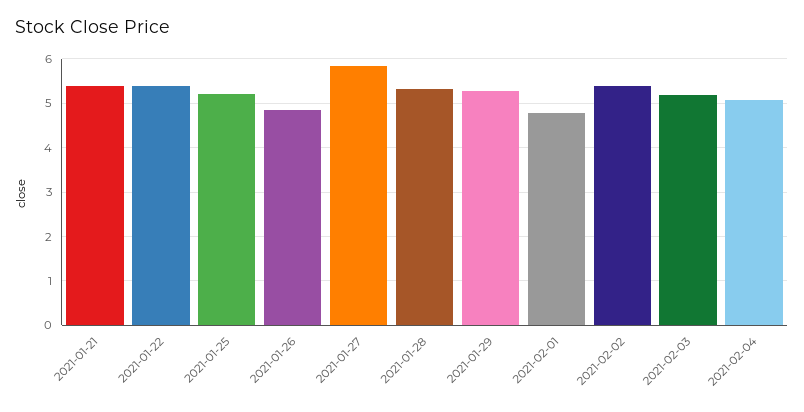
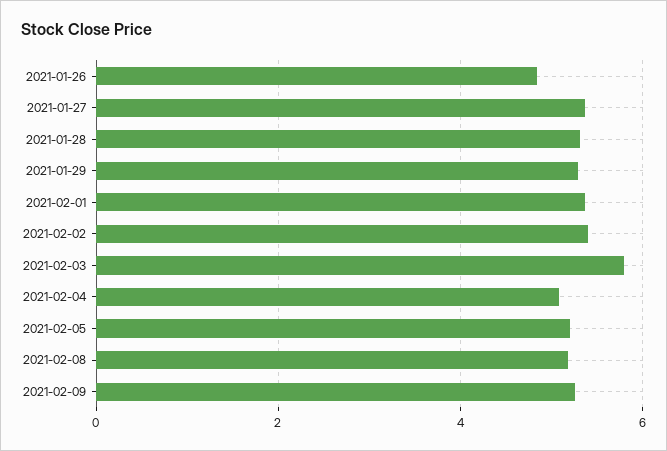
2021-01-21: 5.4 -> none
2021-01-22: 5.4 -> none
2021-01-25: 5.2 -> none
2021-01-27: 5.8 -> 5.4
2021-02-01: 4.8 -> 5.4
2021-02-03: 5.2 -> 5.8
2021-02-05: none -> 5.2
2021-02-08: none -> 5.2
2021-02-09: none -> 5.2

